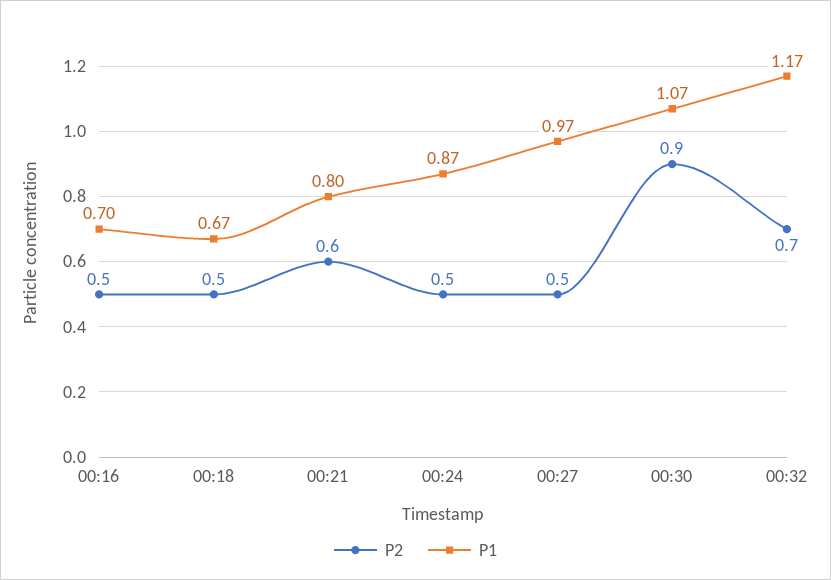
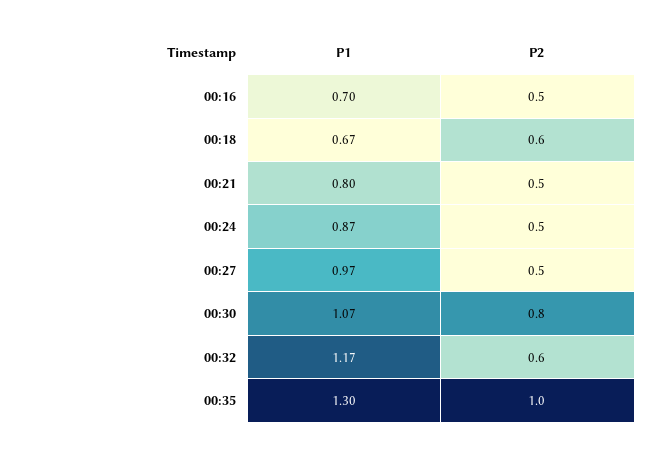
P2, 00:18: 0.5 -> 0.6
P2, 00:21: 0.6 -> 0.5
P2, 00:30: 0.9 -> 0.8
P2, 00:32: 0.7 -> 0.6
P1, 00:35: none -> 1.3
P2, 00:35: none -> 1

